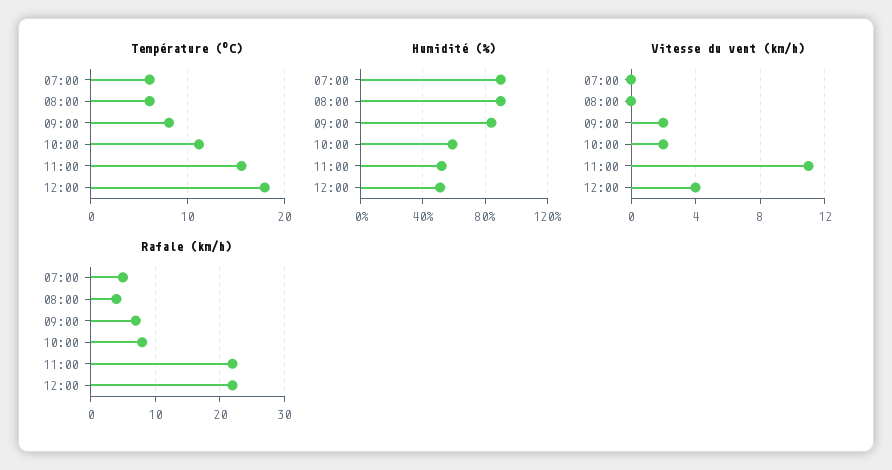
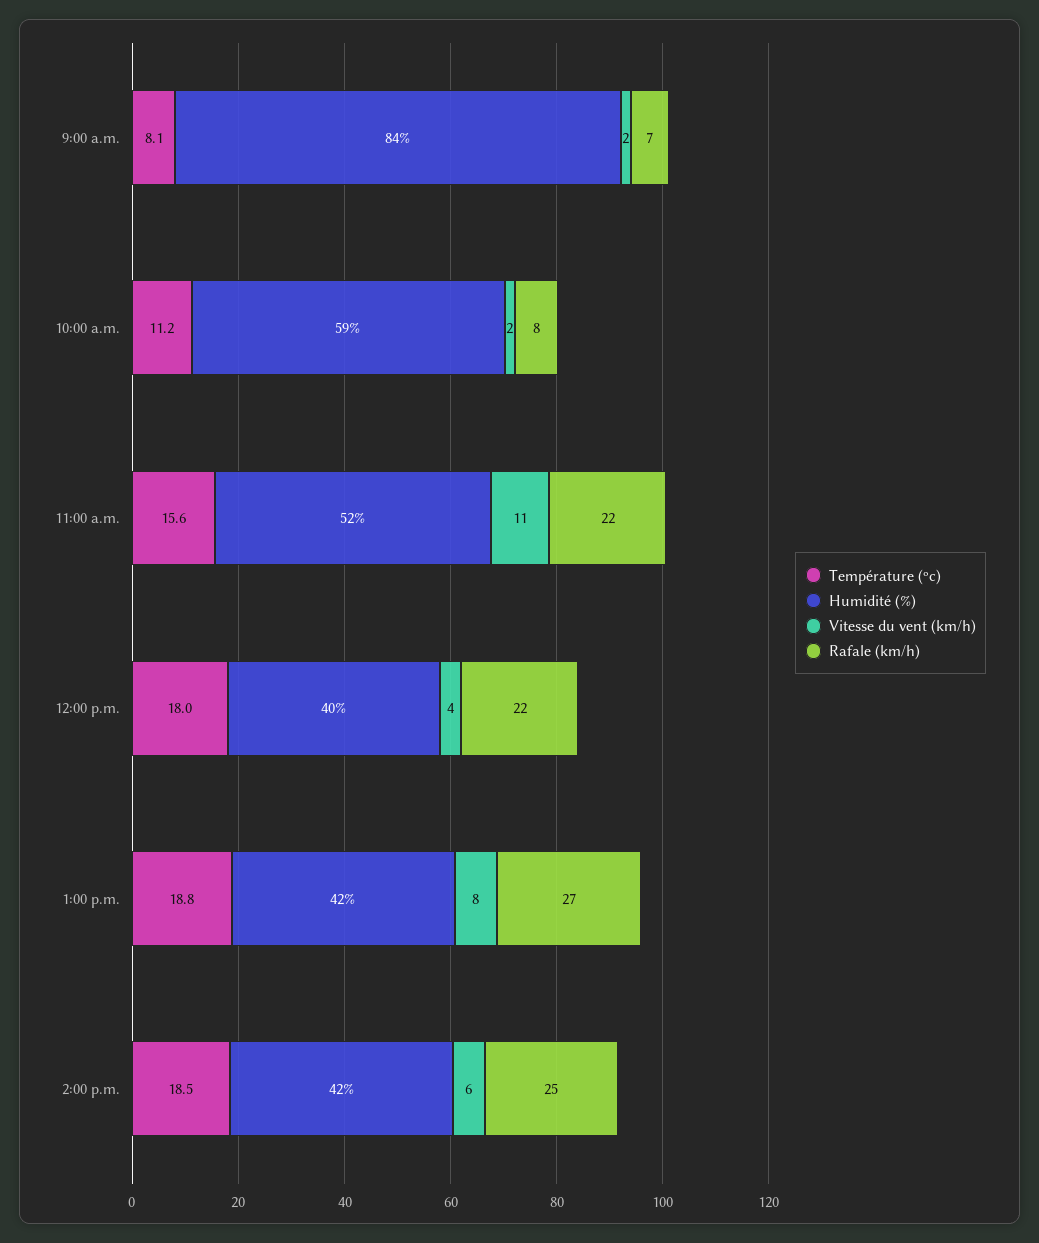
Température (ºC), 07:00: 6 -> none
Température (ºC), 08:00: 6 -> none
Humidité (%), 07:00: 90 -> none
Humidité (%), 08:00: 90 -> none
Humidité (%), 12:00: 50 -> 40
Vitesse du vent (km/h), 07:00: 0 -> none
Vitesse du vent (km/h), 08:00: 0 -> none
Rafale (km/h), 07:00: 5 -> none
Rafale (km/h), 08:00: 4 -> none
Température (ºC), 1:00 p.m.: none -> 18.8
Humidité (%), 1:00 p.m.: none -> 42
Vitesse du vent (km/h), 1:00 p.m.: none -> 8
Rafale (km/h), 1:00 p.m.: none -> 27
Température (ºC), 2:00 p.m.: none -> 18.5
Humidité (%), 2:00 p.m.: none -> 42
Vitesse du vent (km/h), 2:00 p.m.: none -> 6
Rafale (km/h), 2:00 p.m.: none -> 25

